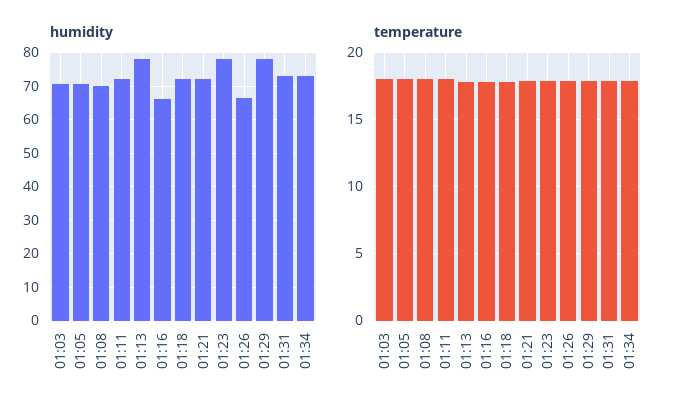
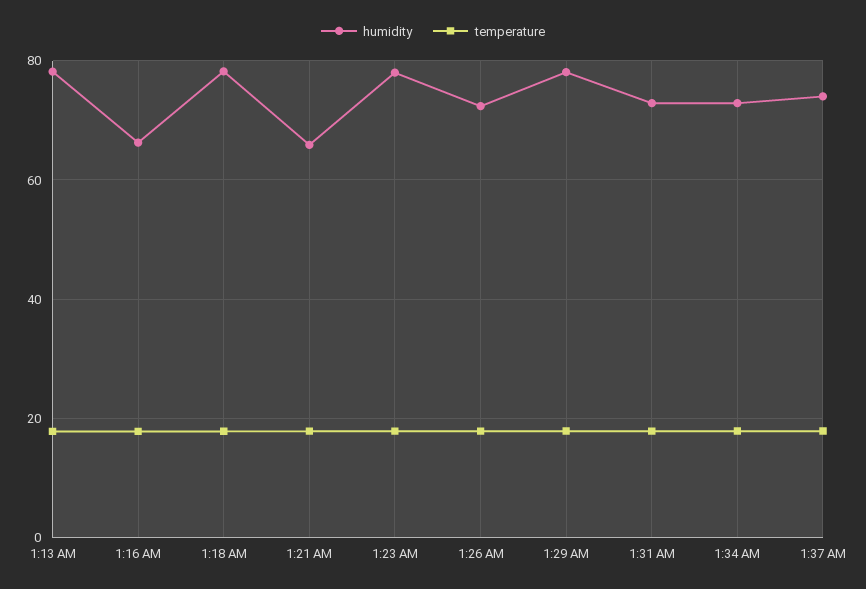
humidity, 01:03: 70 -> none
humidity, 01:05: 70 -> none
humidity, 01:08: 70 -> none
humidity, 01:11: 72 -> none
humidity, 01:18: 72 -> 78
humidity, 01:21: 72 -> 66
humidity, 01:26: 66 -> 72
temperature, 01:03: 18 -> none
temperature, 01:05: 18 -> none
temperature, 01:08: 18 -> none
temperature, 01:11: 18 -> none
humidity, 1:37 AM: none -> 74
temperature, 1:37 AM: none -> 18

